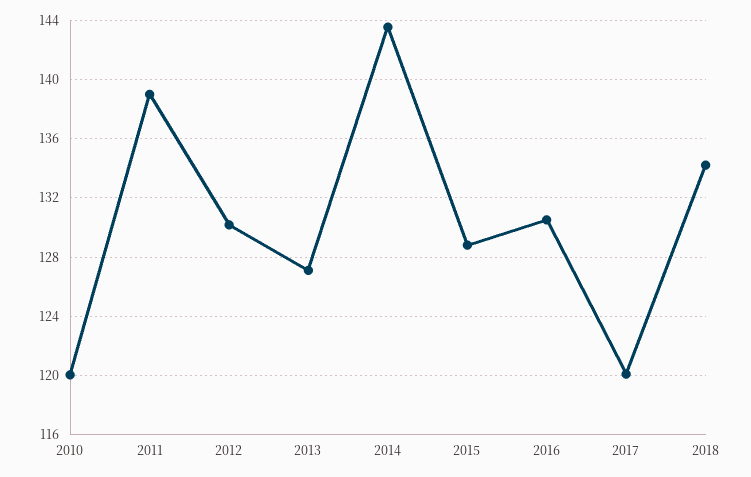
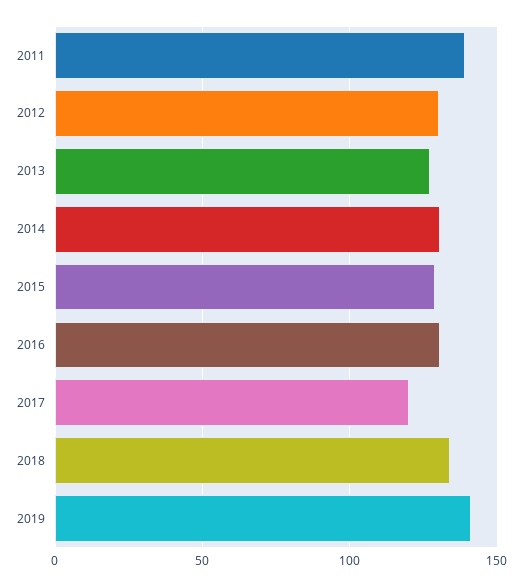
2010: 120 -> none
2014: 143.5 -> 130
2019: none -> 140

